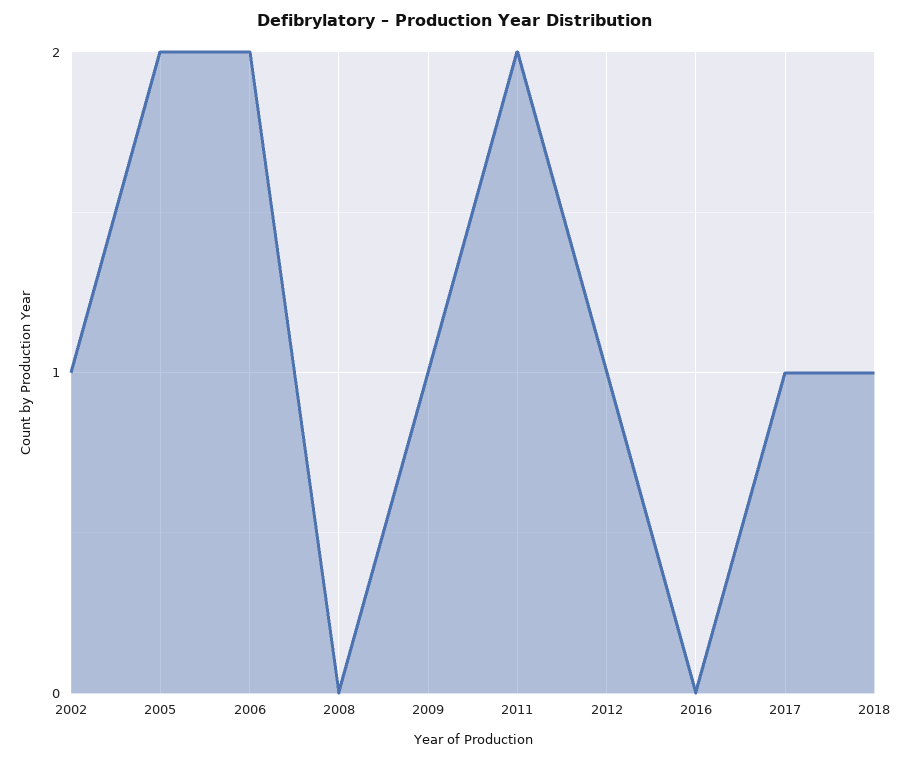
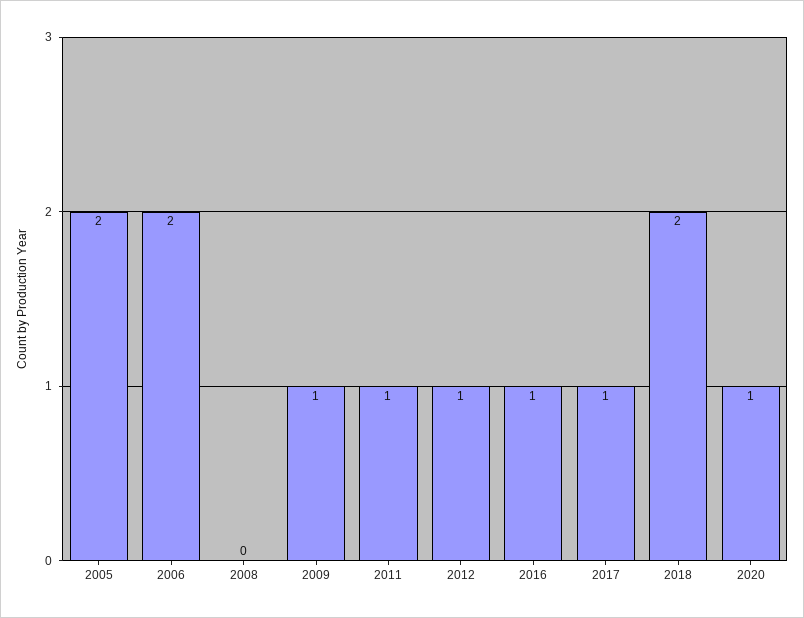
2002: 1 -> none
2011: 2 -> 1
2016: 0 -> 1
2018: 1 -> 2
2020: none -> 1

